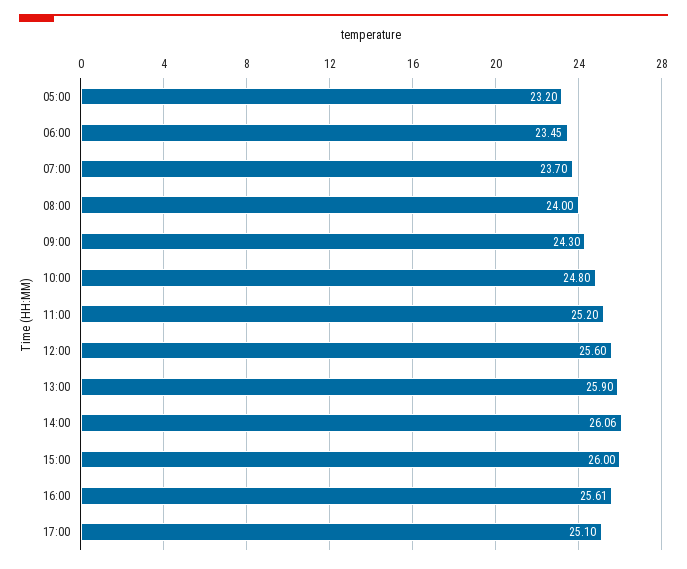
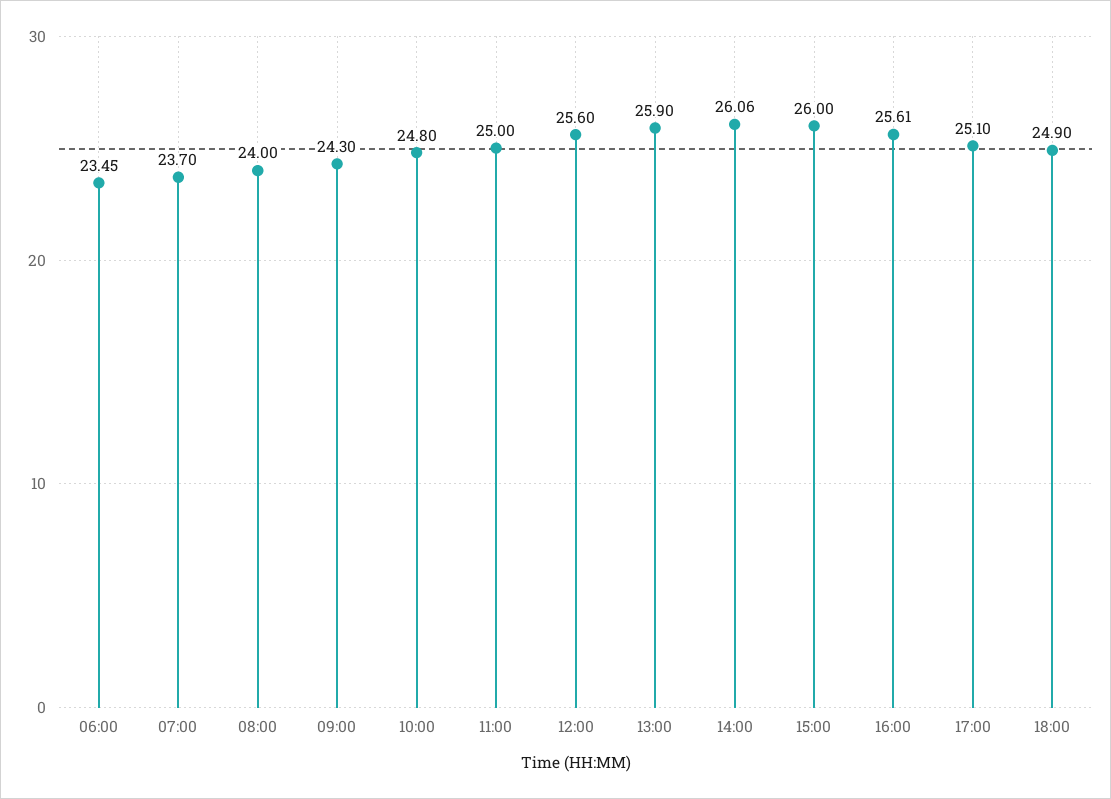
05:00: 23.2 -> none
11:00: 25.2 -> 25
18:00: none -> 24.9

